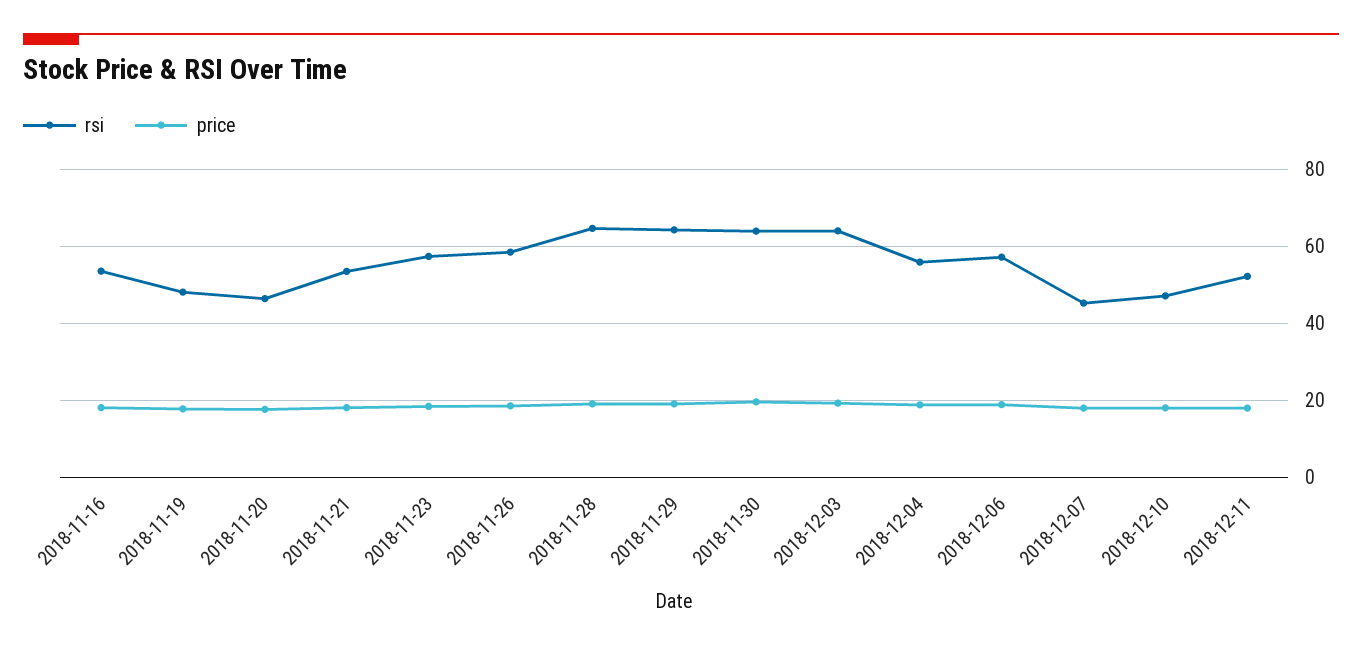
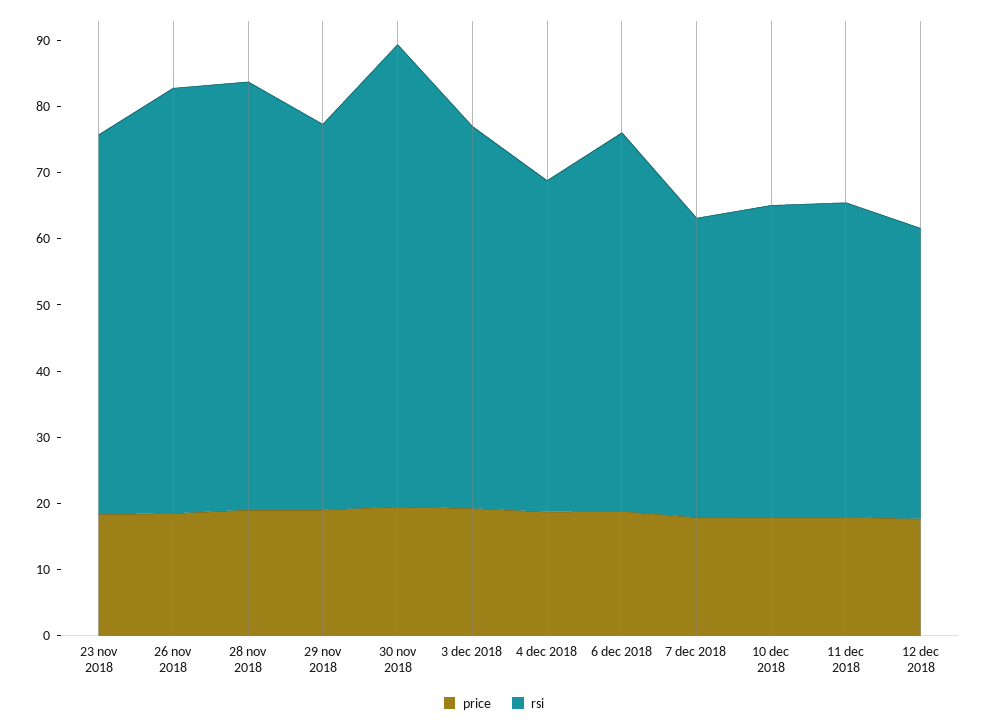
rsi, 2018-11-16: 54 -> none
price, 2018-11-16: 18 -> none
rsi, 2018-11-19: 48 -> none
price, 2018-11-19: 18 -> none
rsi, 2018-11-20: 46 -> none
price, 2018-11-20: 18 -> none
rsi, 2018-11-21: 54 -> none
price, 2018-11-21: 18 -> none
rsi, 2018-11-26: 58 -> 64
rsi, 2018-11-29: 64 -> 58
rsi, 2018-11-30: 64 -> 70
rsi, 2018-12-03: 64 -> 58
rsi, 2018-12-04: 56 -> 50
rsi, 2018-12-11: 52 -> 48
price, 12 dec 2018: none -> 18
rsi, 12 dec 2018: none -> 44

